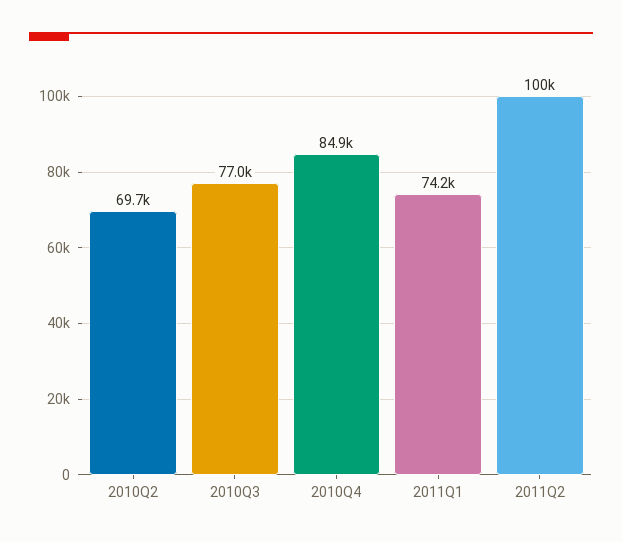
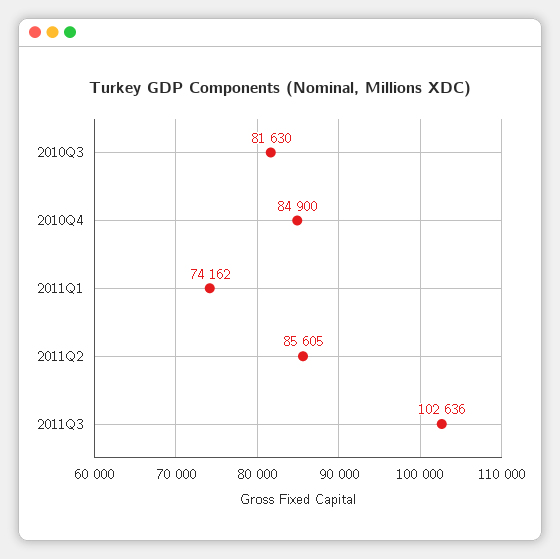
2010Q2: 69700 -> none
2010Q3: 77000 -> 81630
2011Q2: 100000 -> 85605
2011Q3: none -> 102636

